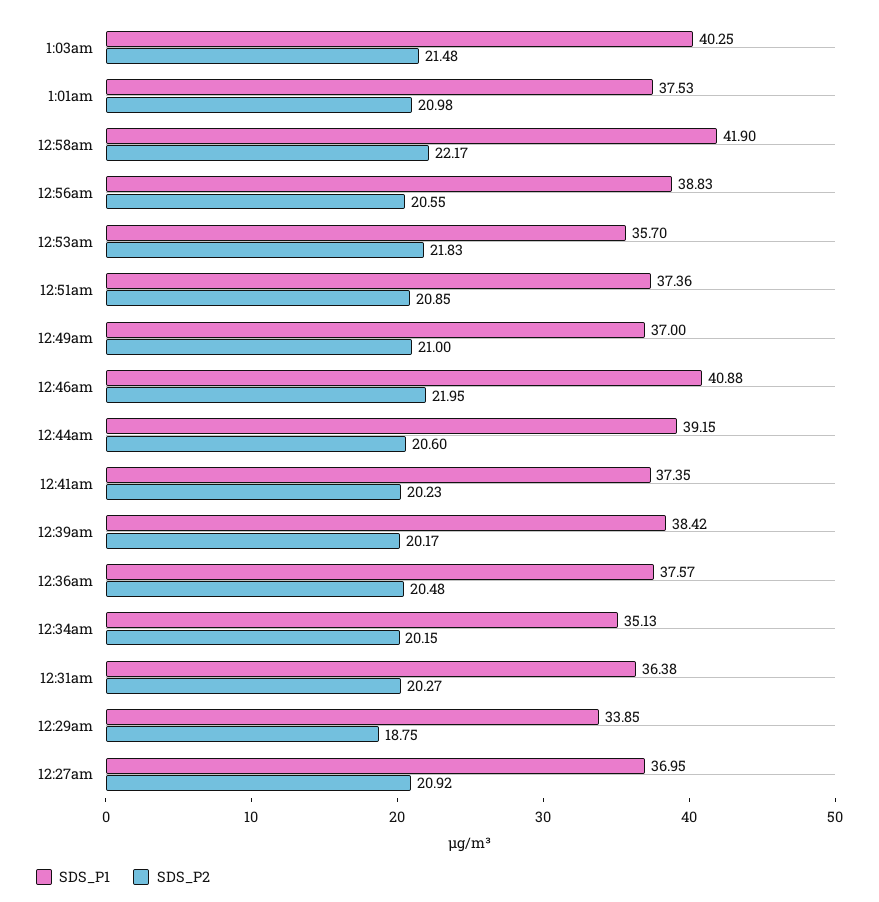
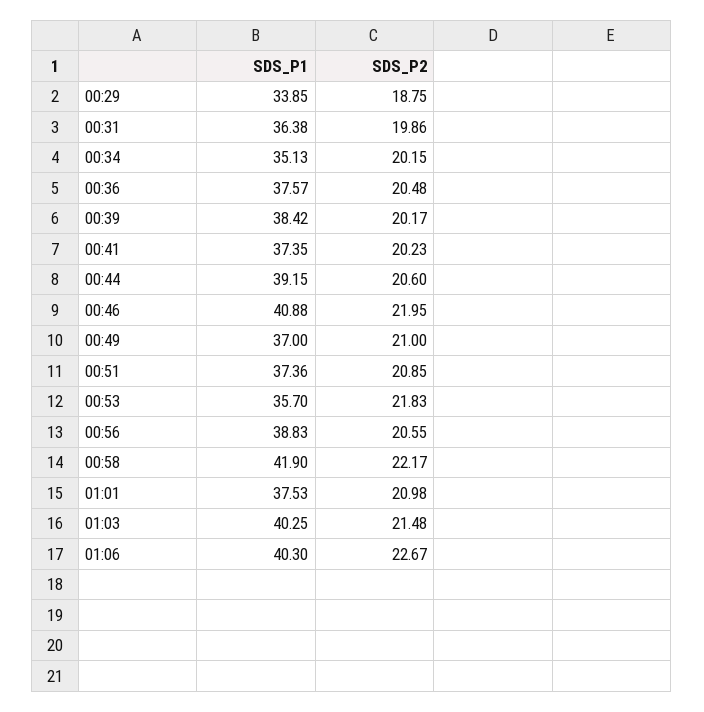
SDS_P2, 12:31am: 20.27 -> 19.86
SDS_P1, 12:27am: 36.95 -> none
SDS_P2, 12:27am: 20.92 -> none
SDS_P1, 01:06: none -> 40.3
SDS_P2, 01:06: none -> 22.67

